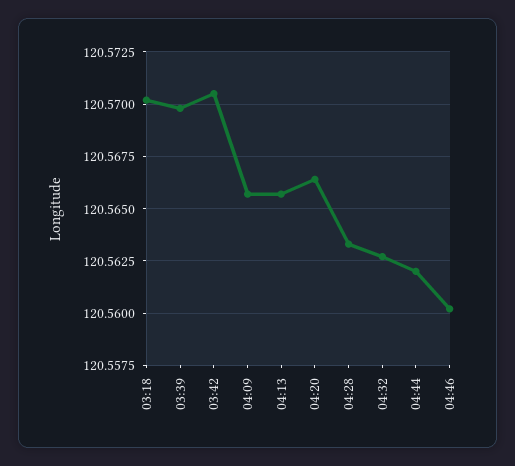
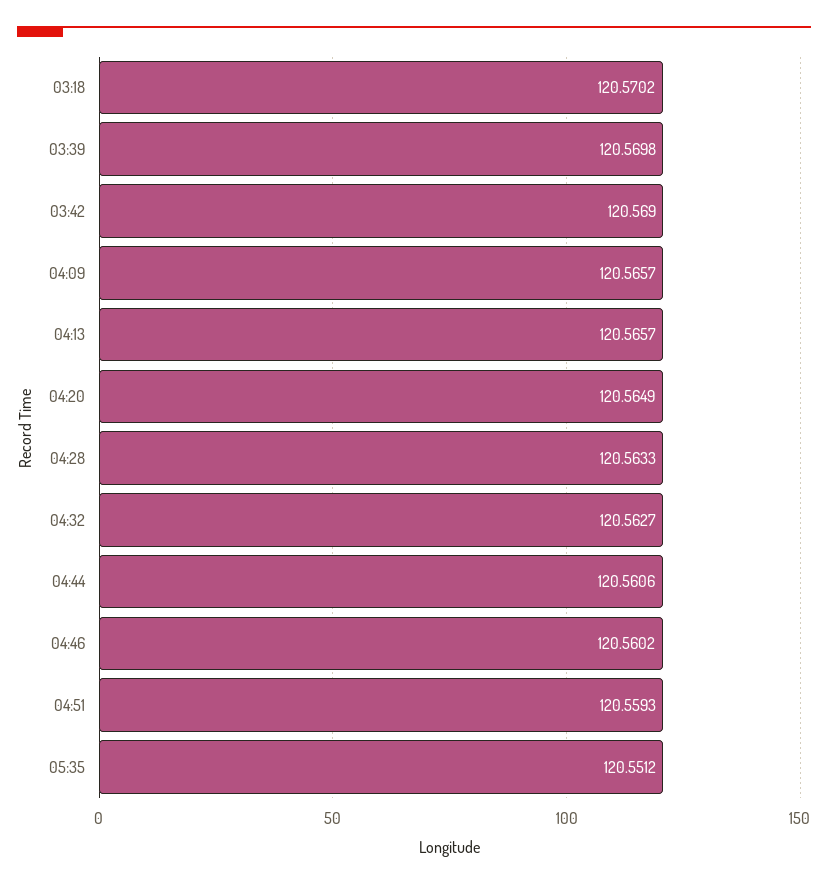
03:42: 120.5705 -> 120.569
04:20: 120.5665 -> 120.5649
04:44: 120.562 -> 120.5606
04:51: none -> 120.5593
05:35: none -> 120.5512

